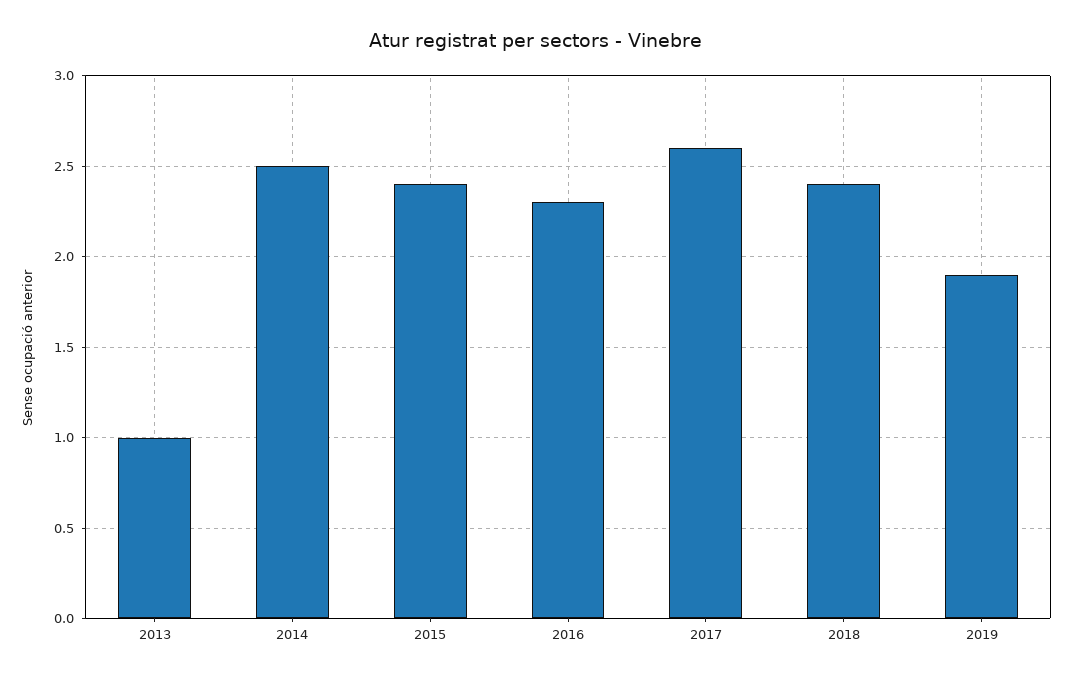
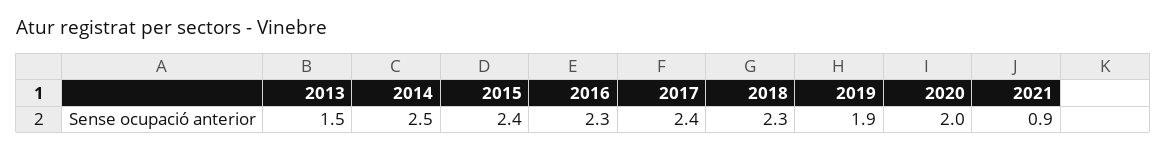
2013: 1 -> 1.5
2017: 2.6 -> 2.4
2018: 2.4 -> 2.3
2020: none -> 2
2021: none -> 0.9

